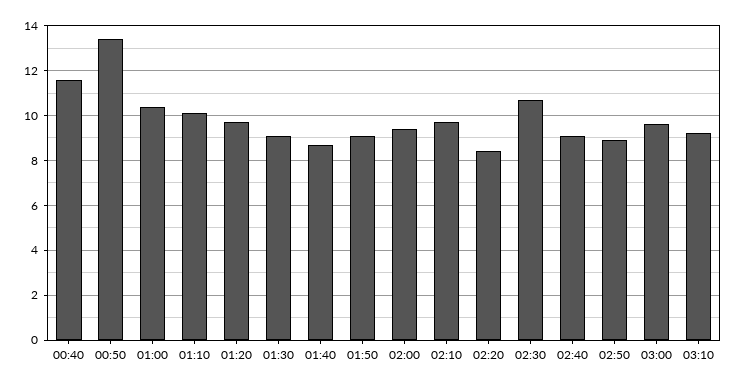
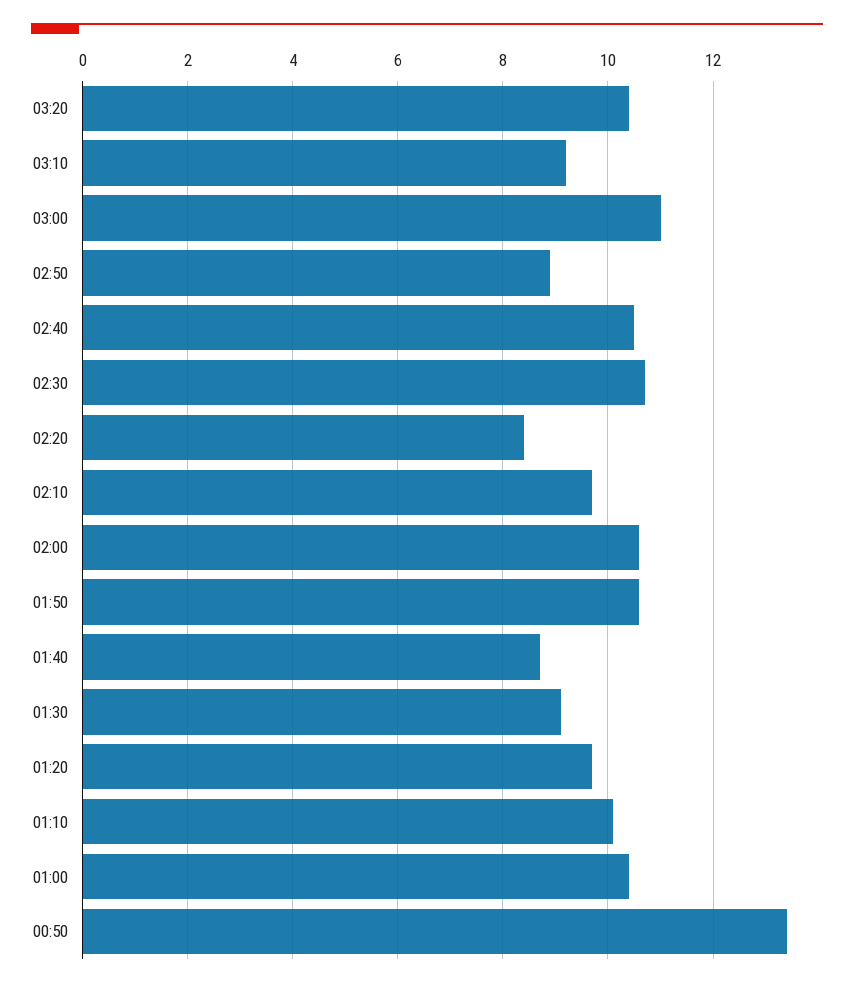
00:40: 11.5 -> none
01:50: 9 -> 10.5
02:00: 9.5 -> 10.5
02:40: 9 -> 10.5
03:00: 9.5 -> 11
03:20: none -> 10.5

